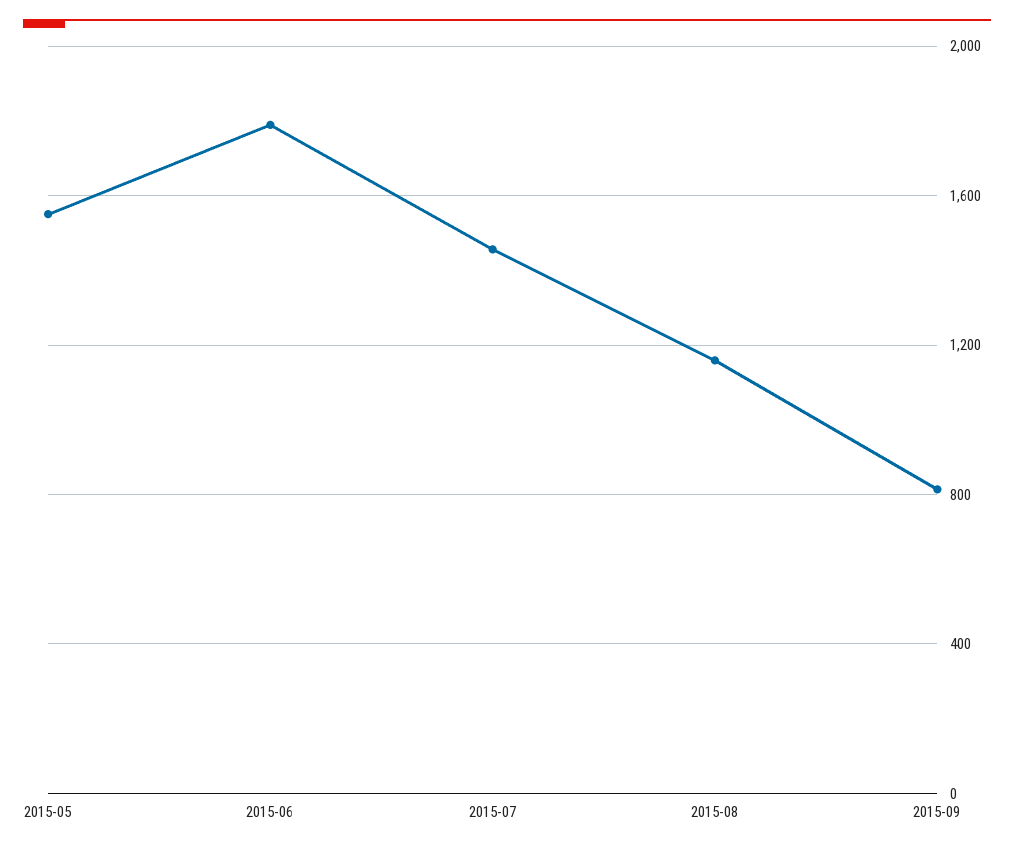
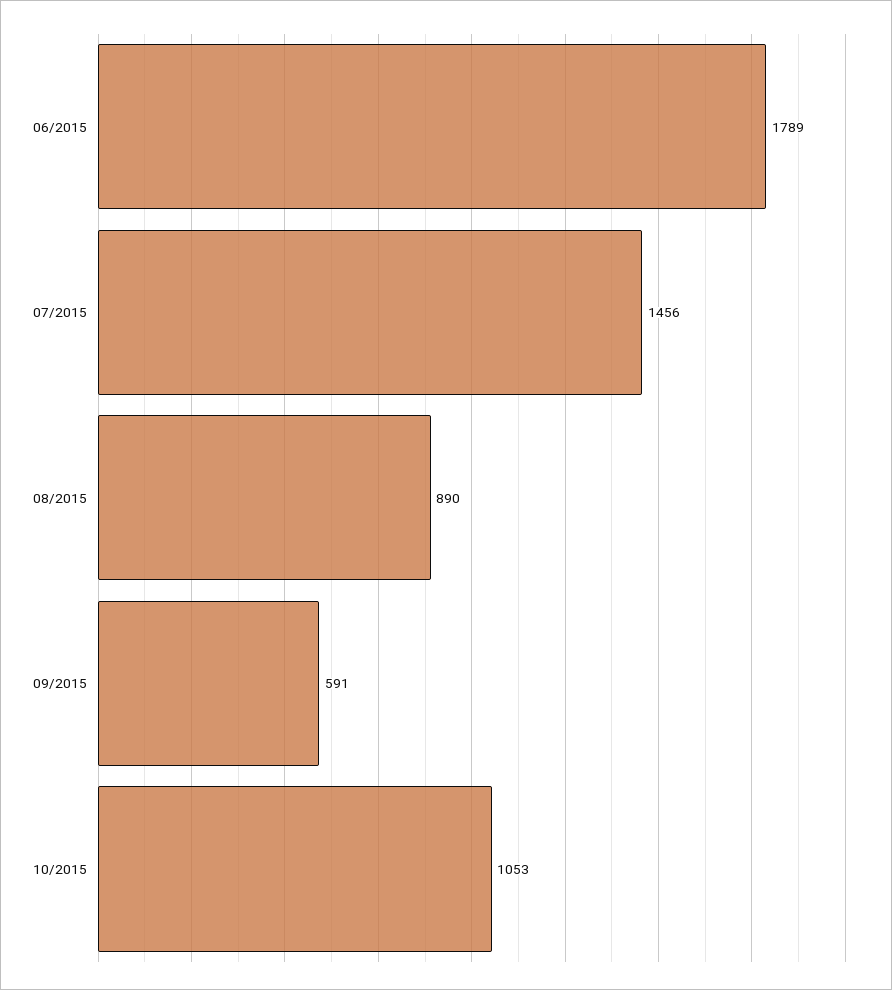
2015-05: 1550 -> none
2015-08: 1150 -> 890
2015-09: 800 -> 591
10/2015: none -> 1053

